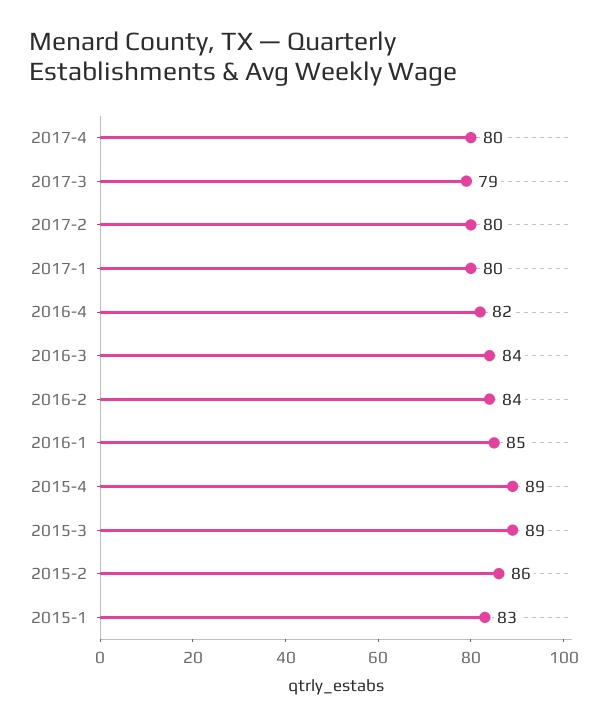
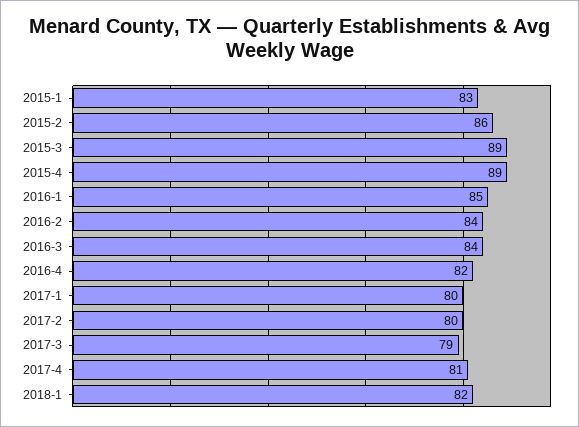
2017-4: 80 -> 81
2018-1: none -> 82

